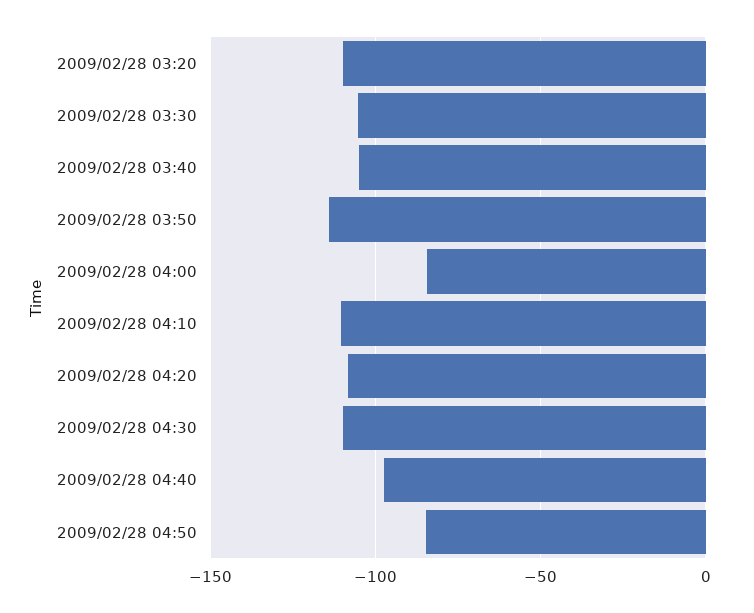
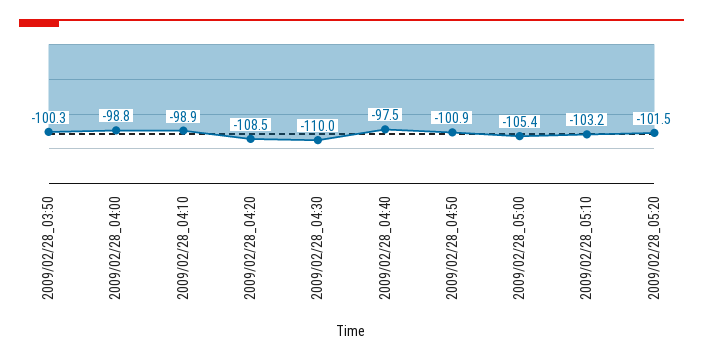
2009/02/28 03:20: -110 -> none
2009/02/28 03:30: -105 -> none
2009/02/28 03:40: -105 -> none
2009/02/28 03:50: -115 -> -100.3
2009/02/28 04:00: -85 -> -98.8
2009/02/28 04:10: -110 -> -98.9
2009/02/28 04:50: -85 -> -100.9
2009/02/28_05:00: none -> -105.4
2009/02/28_05:10: none -> -103.2
2009/02/28_05:20: none -> -101.5

